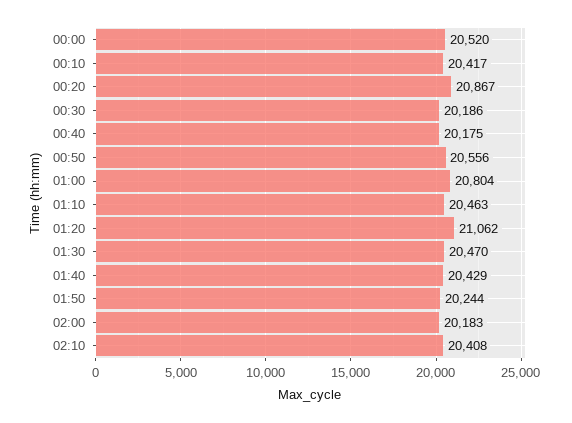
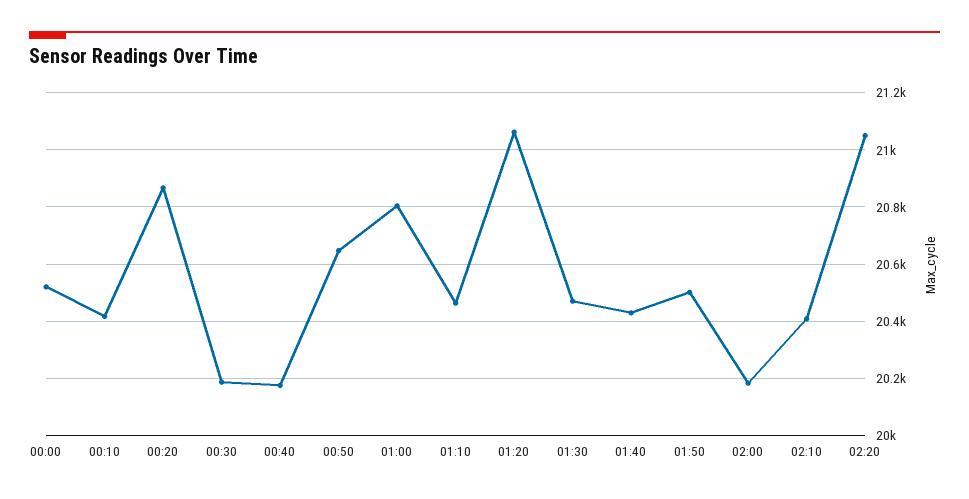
00:50: 20556 -> 20650
01:50: 20244 -> 20500
02:20: none -> 21050

